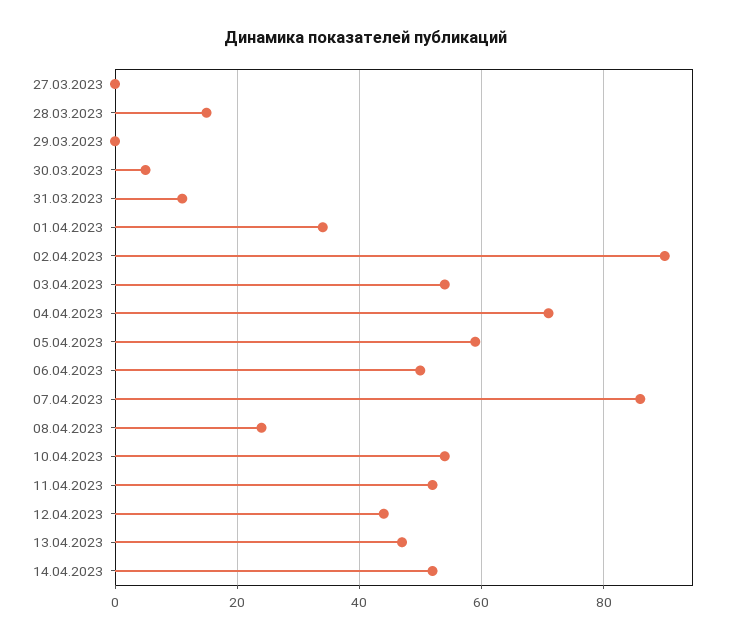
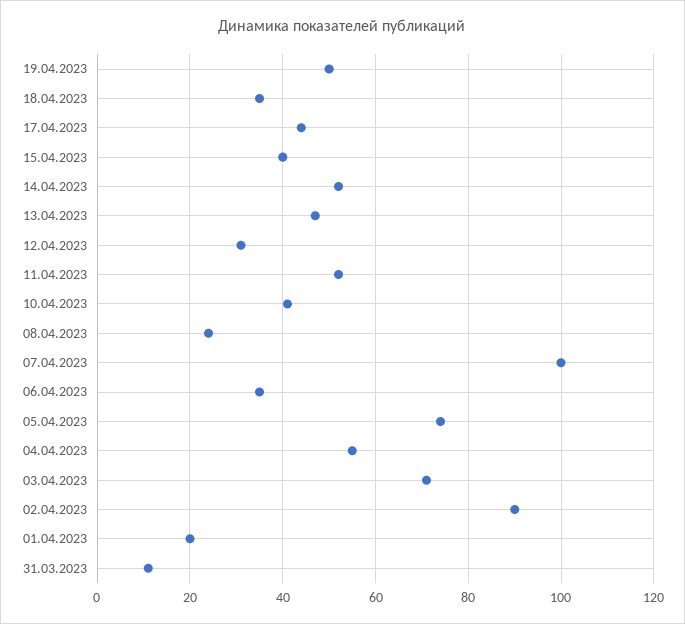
27.03.2023: 0 -> none
28.03.2023: 15 -> none
29.03.2023: 0 -> none
30.03.2023: 5 -> none
01.04.2023: 35 -> 20
03.04.2023: 55 -> 70
04.04.2023: 70 -> 55
05.04.2023: 60 -> 75
06.04.2023: 50 -> 35
07.04.2023: 85 -> 100
10.04.2023: 55 -> 40
12.04.2023: 45 -> 30
19.04.2023: none -> 50
18.04.2023: none -> 35
17.04.2023: none -> 45
15.04.2023: none -> 40

